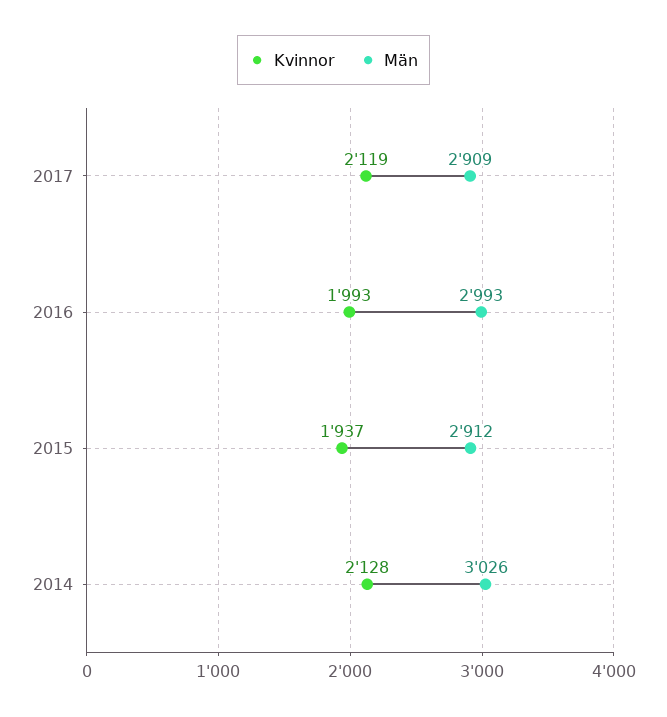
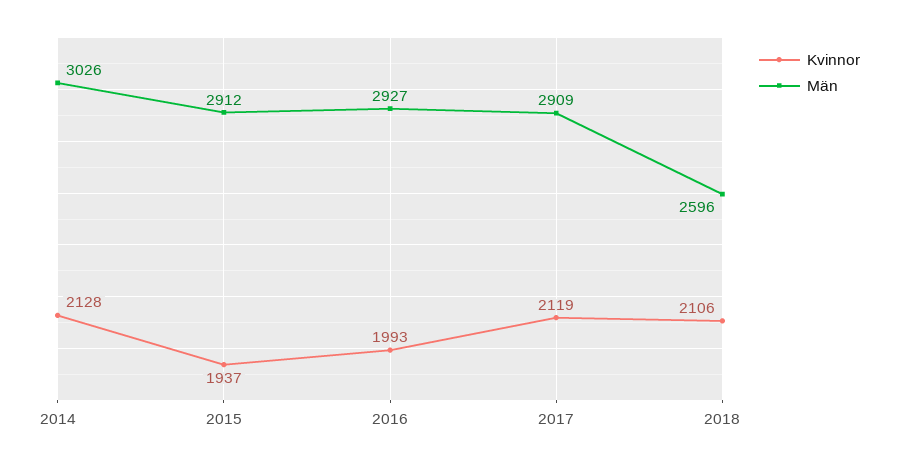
Män, 2016: 2993 -> 2927
Kvinnor, 2018: none -> 2106
Män, 2018: none -> 2596

